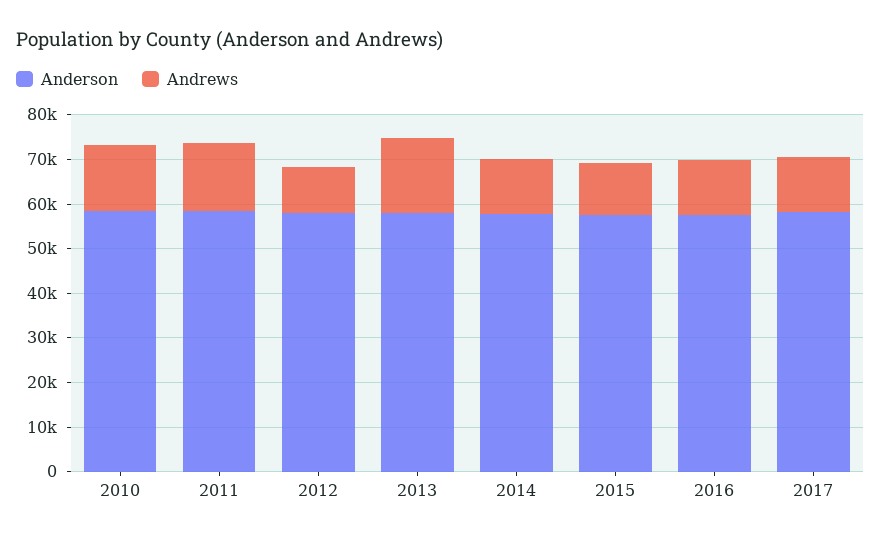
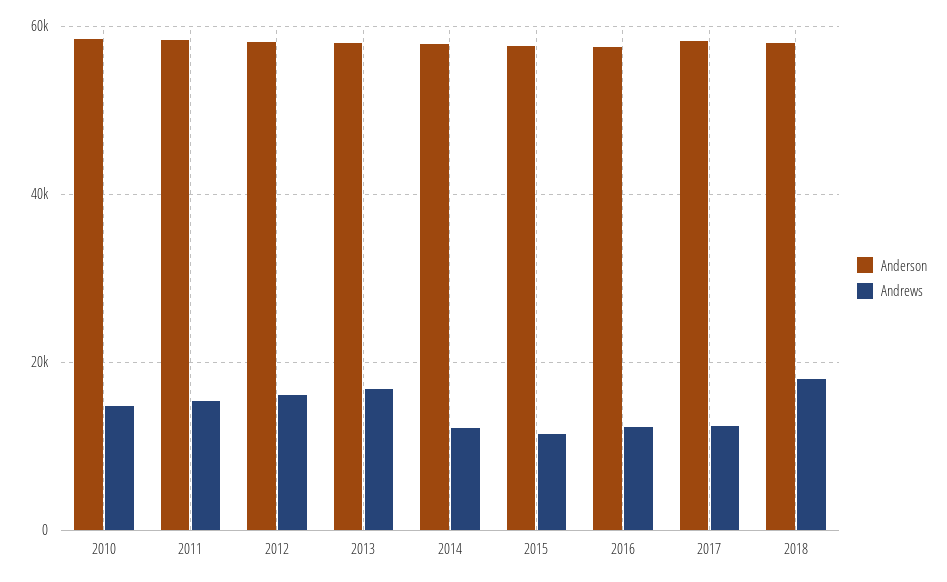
Andrews, 2012: 10000 -> 16000
Anderson, 2018: none -> 58000
Andrews, 2018: none -> 18000

